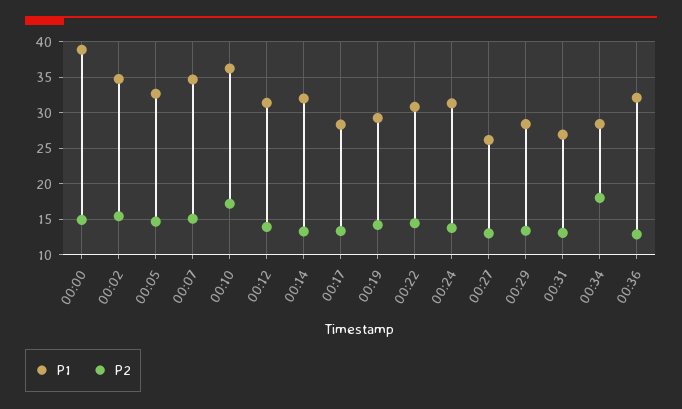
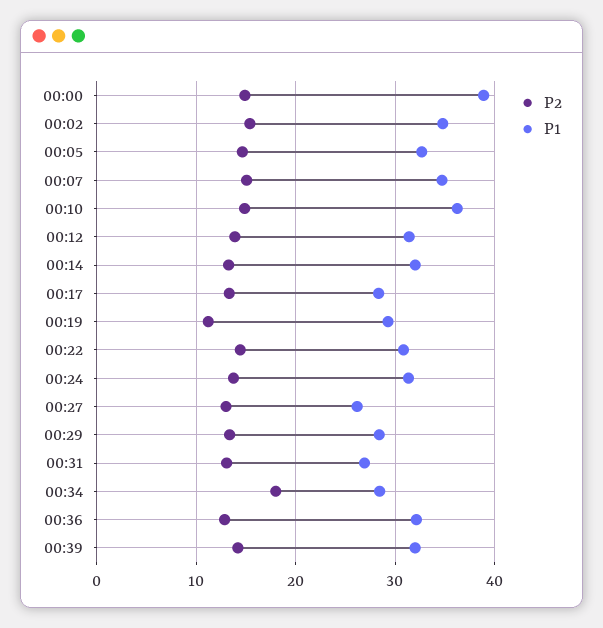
P2, 00:10: 17 -> 15
P2, 00:19: 14 -> 11
P2, 00:39: none -> 14
P1, 00:39: none -> 32

